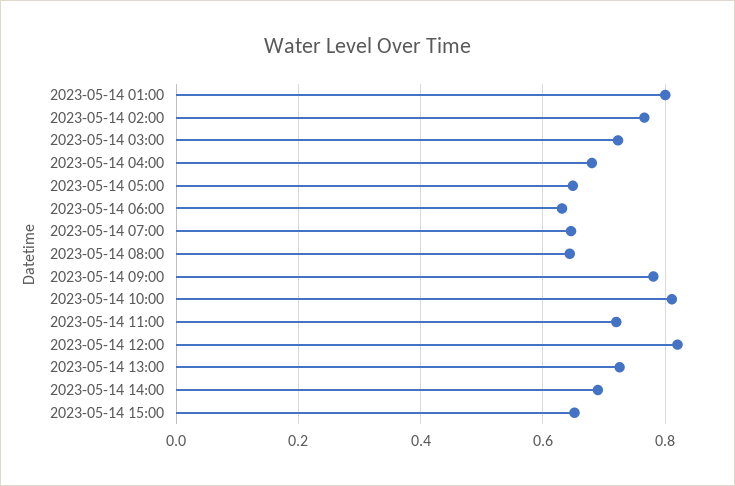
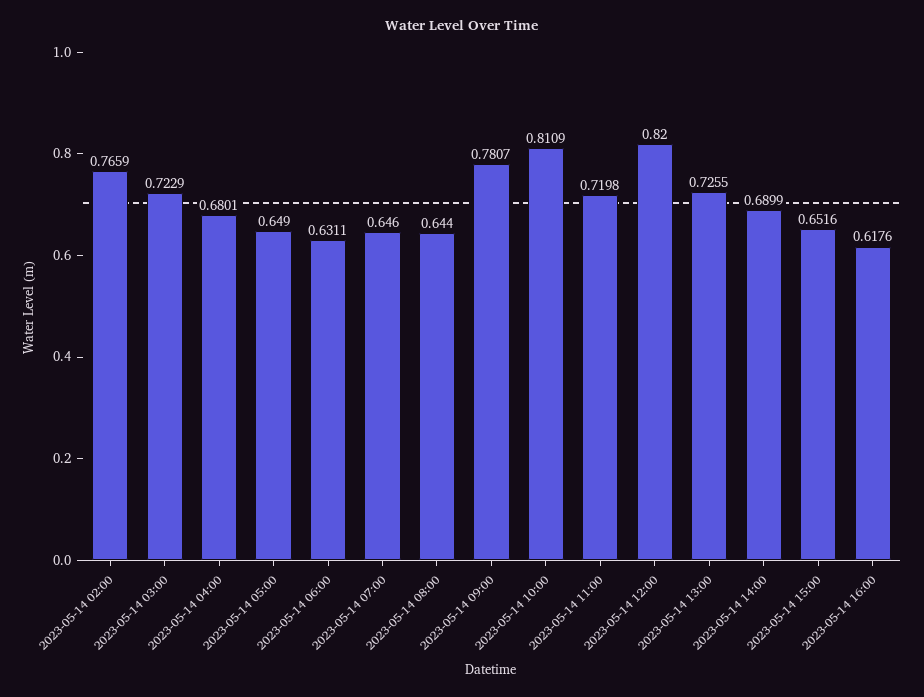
2023-05-14 01:00: 0.8 -> none
2023-05-14 16:00: none -> 0.6176

